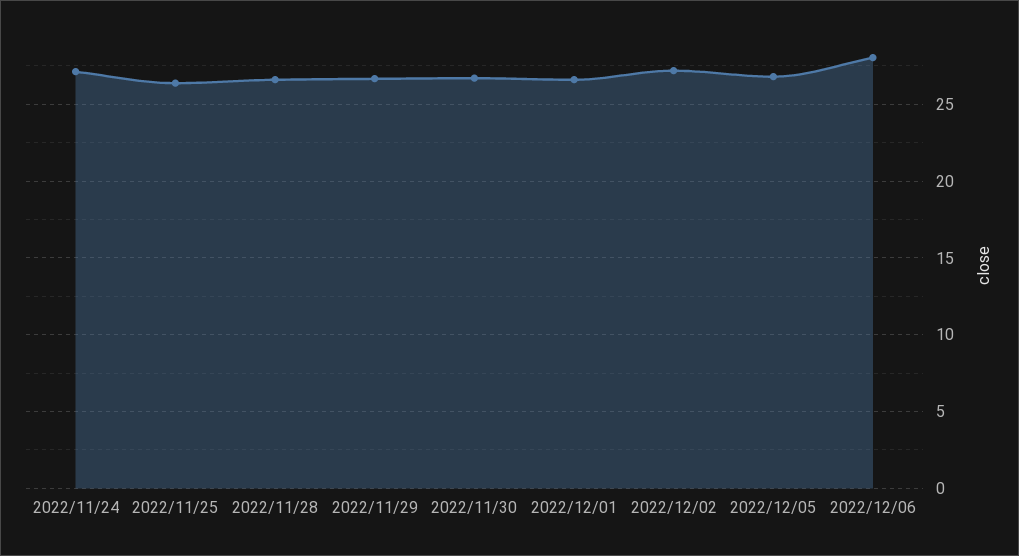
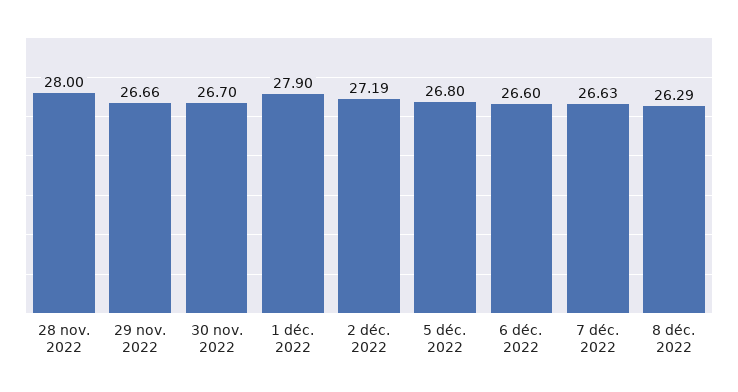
2022/11/24: 27 -> none
2022/11/25: 26.5 -> none
2022/11/28: 26.5 -> 28
2022/12/01: 26.5 -> 27.9
2022/12/06: 28 -> 26.6
7 déc. 2022: none -> 26.63
8 déc. 2022: none -> 26.29

